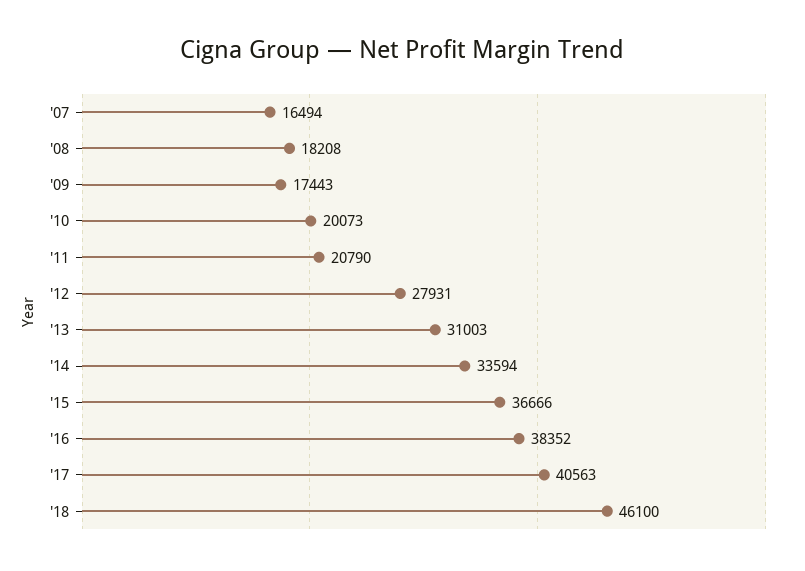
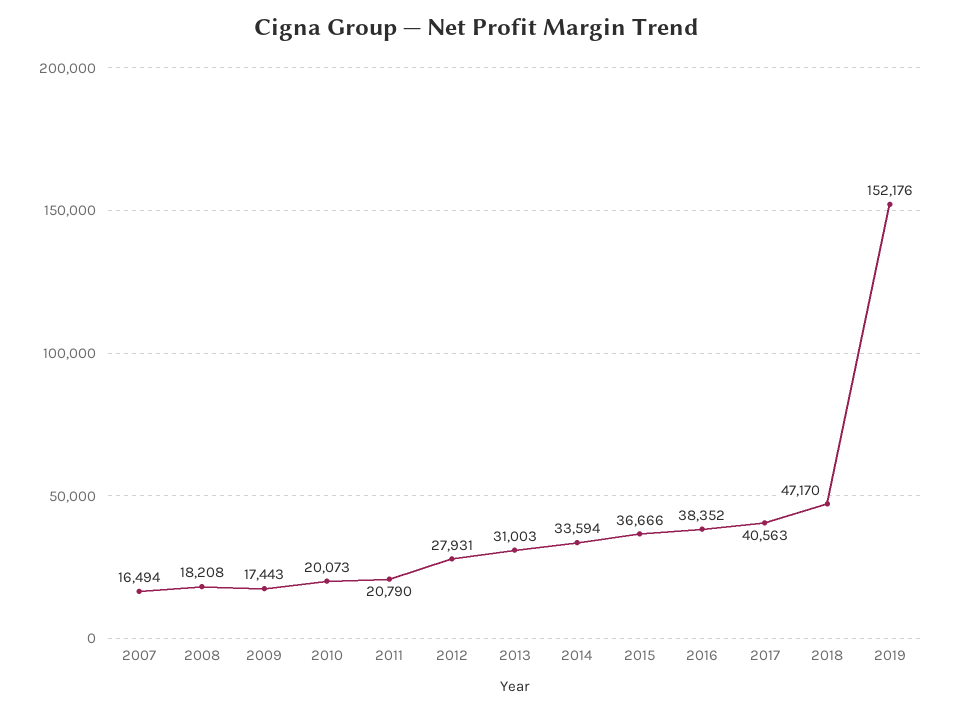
'18: 46100 -> 47170
2019: none -> 152176

